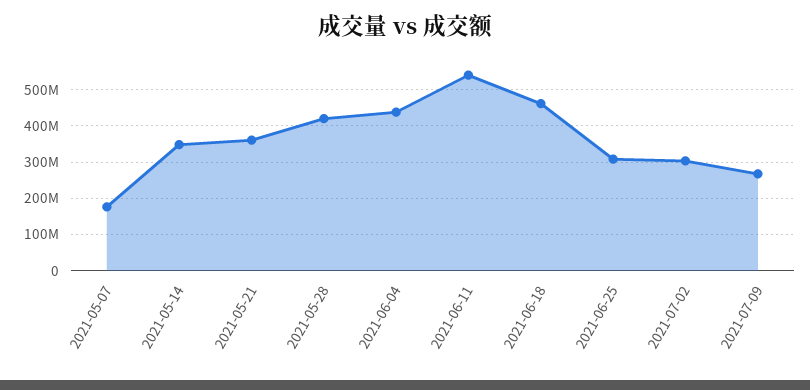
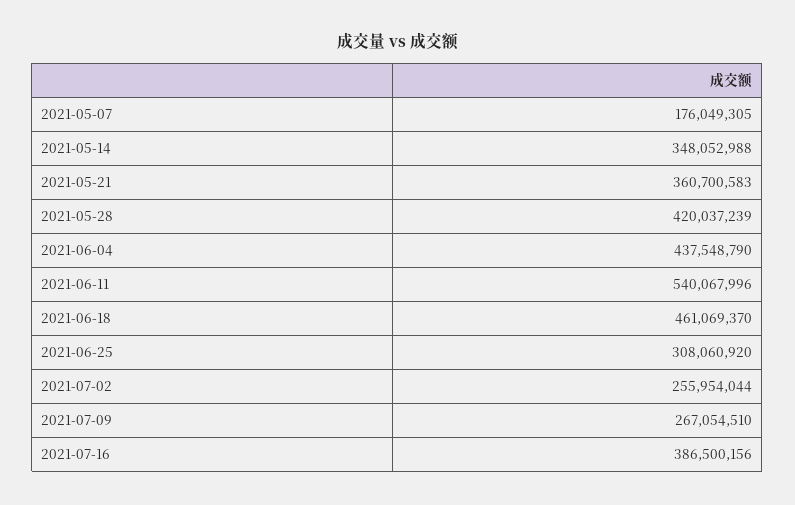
2021-07-02: 300000000 -> 255954044
2021-07-16: none -> 386500156

